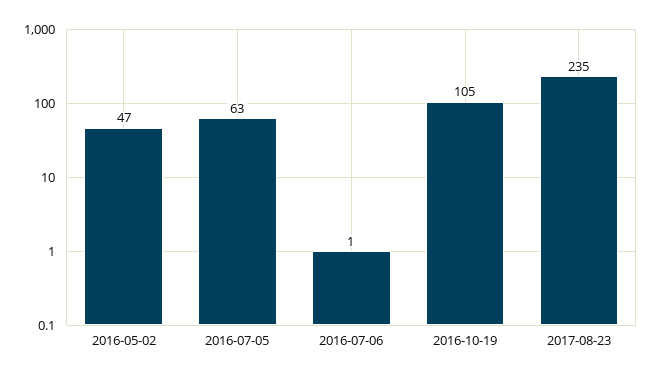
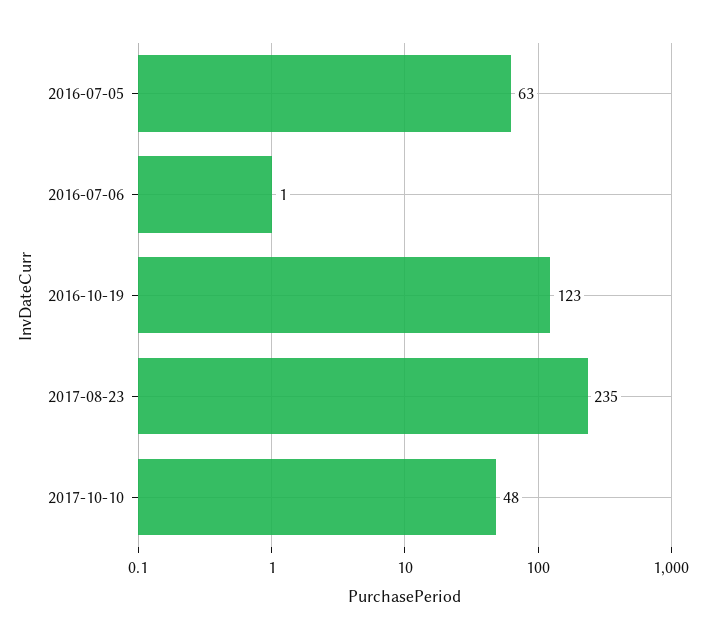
2016-05-02: 47 -> none
2016-10-19: 105 -> 123
2017-10-10: none -> 48

